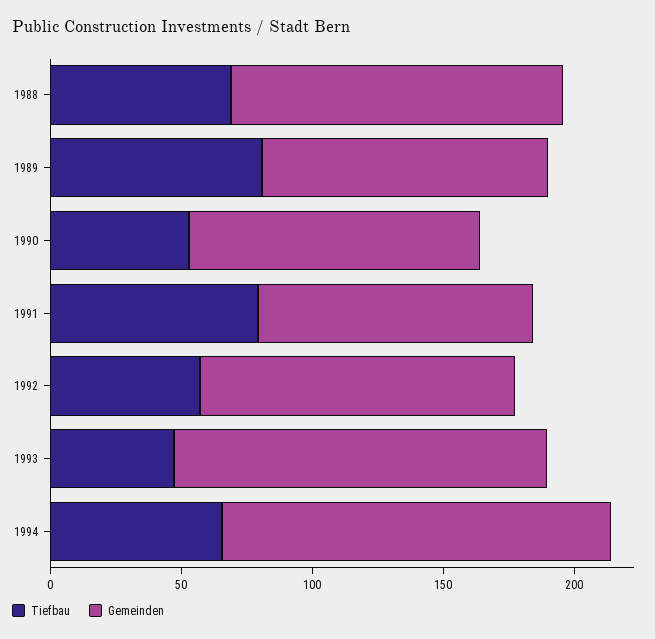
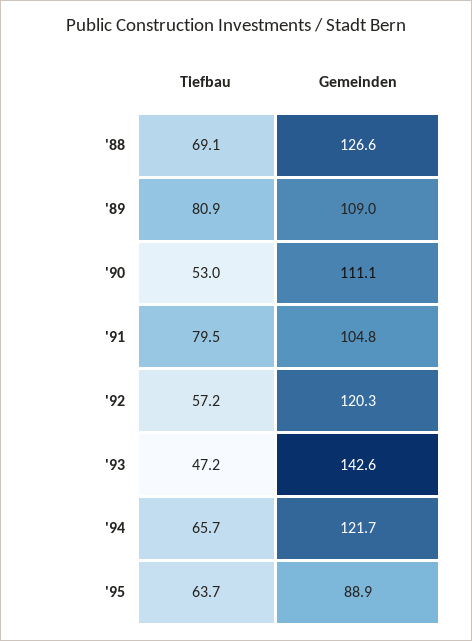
Gemeinden, 1994: 150 -> 121.7
Tiefbau, '95: none -> 63.7
Gemeinden, '95: none -> 88.9

